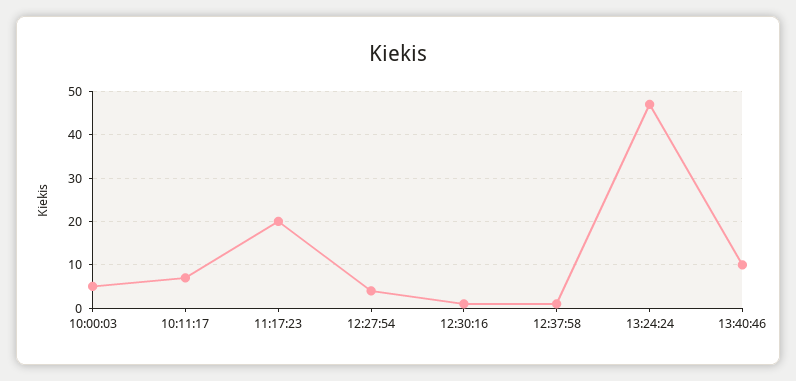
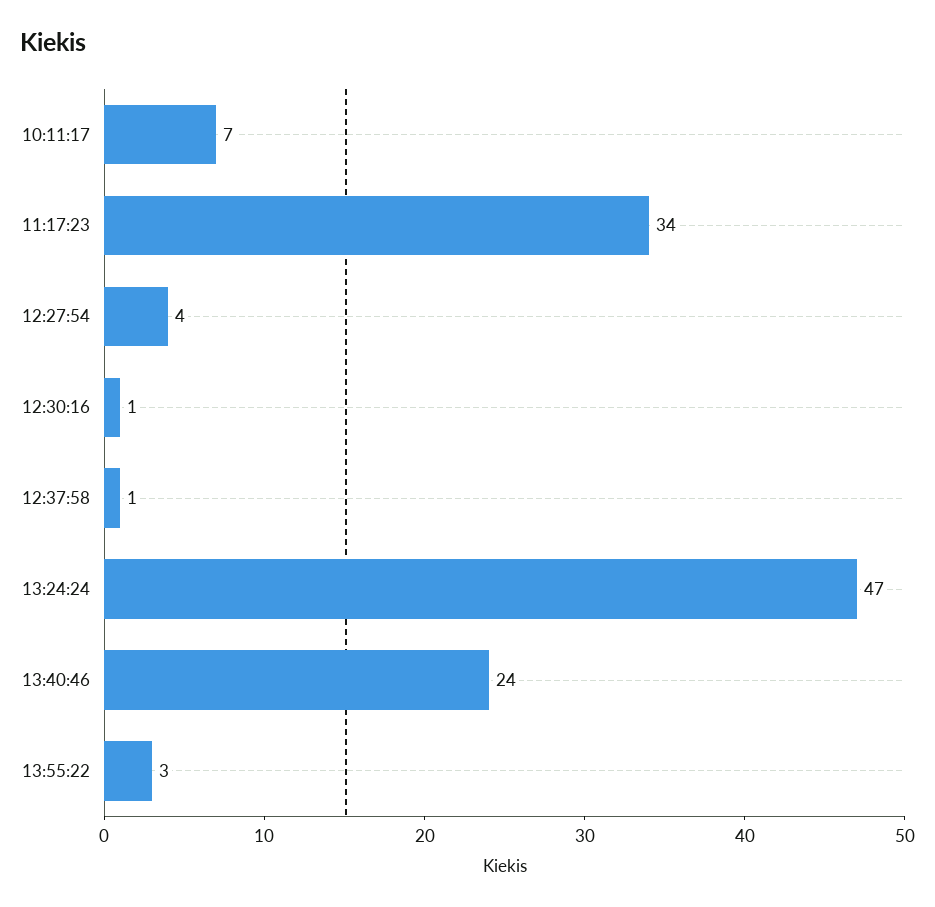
10:00:03: 5 -> none
11:17:23: 20 -> 34
13:40:46: 10 -> 24
13:55:22: none -> 3

